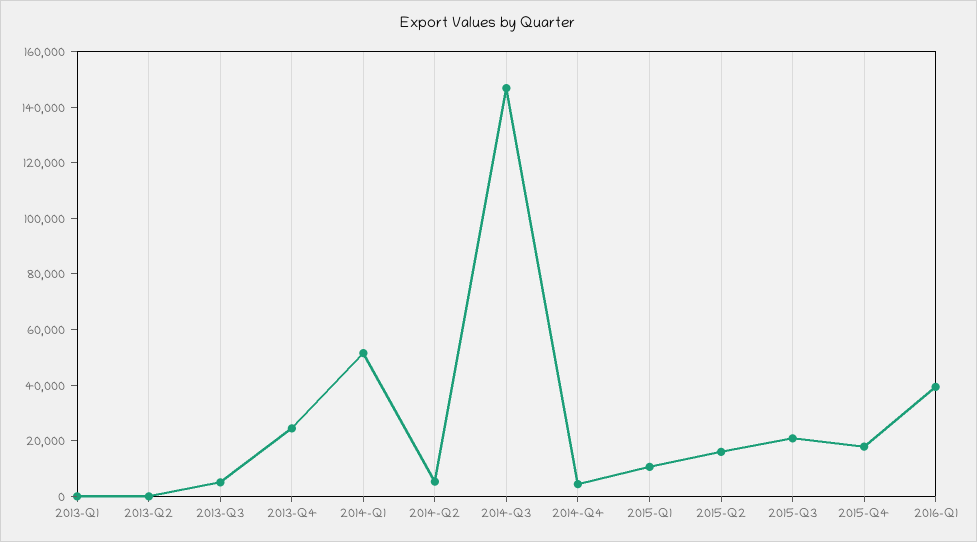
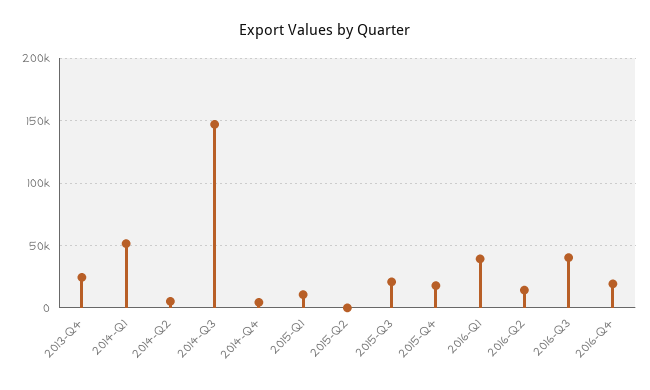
2013-Q1: 0 -> none
2013-Q2: 0 -> none
2013-Q3: 5000 -> none
2015-Q2: 15000 -> 0
2016-Q2: none -> 15000
2016-Q3: none -> 40000
2016-Q4: none -> 20000

